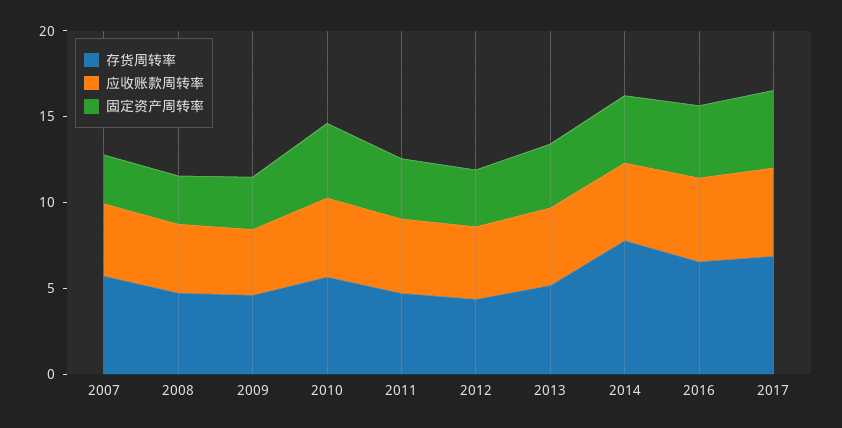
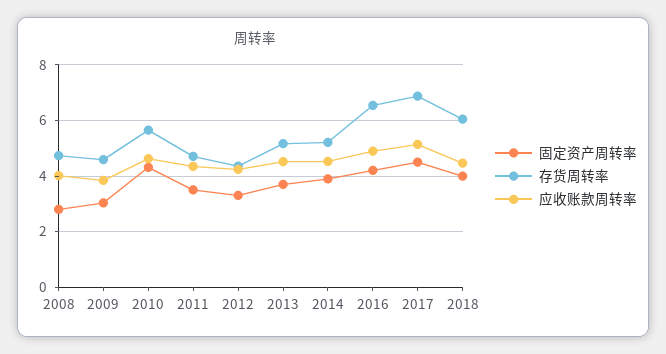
存货周转率, 2007: 6 -> none
应收账款周转率, 2007: 4 -> none
固定资产周转率, 2007: 3 -> none
存货周转率, 2014: 8 -> 5.25
固定资产周转率, 2018: none -> 4
存货周转率, 2018: none -> 6
应收账款周转率, 2018: none -> 4.5

